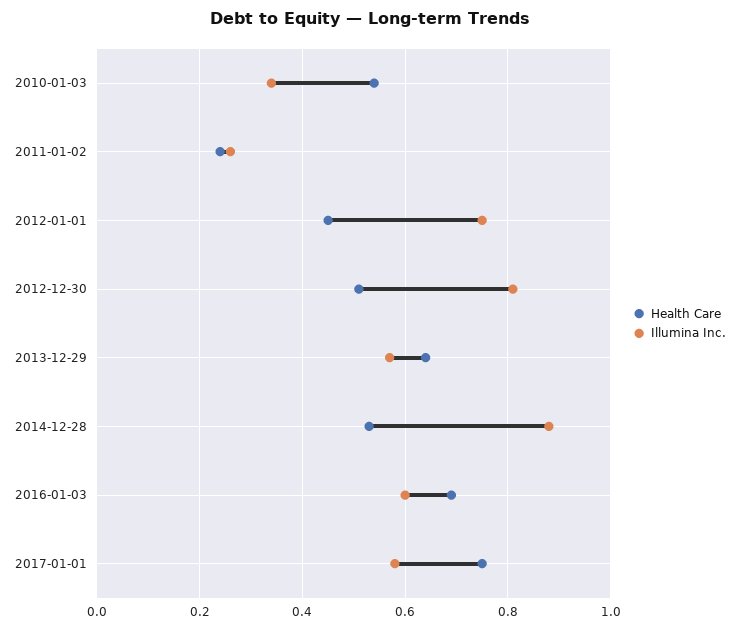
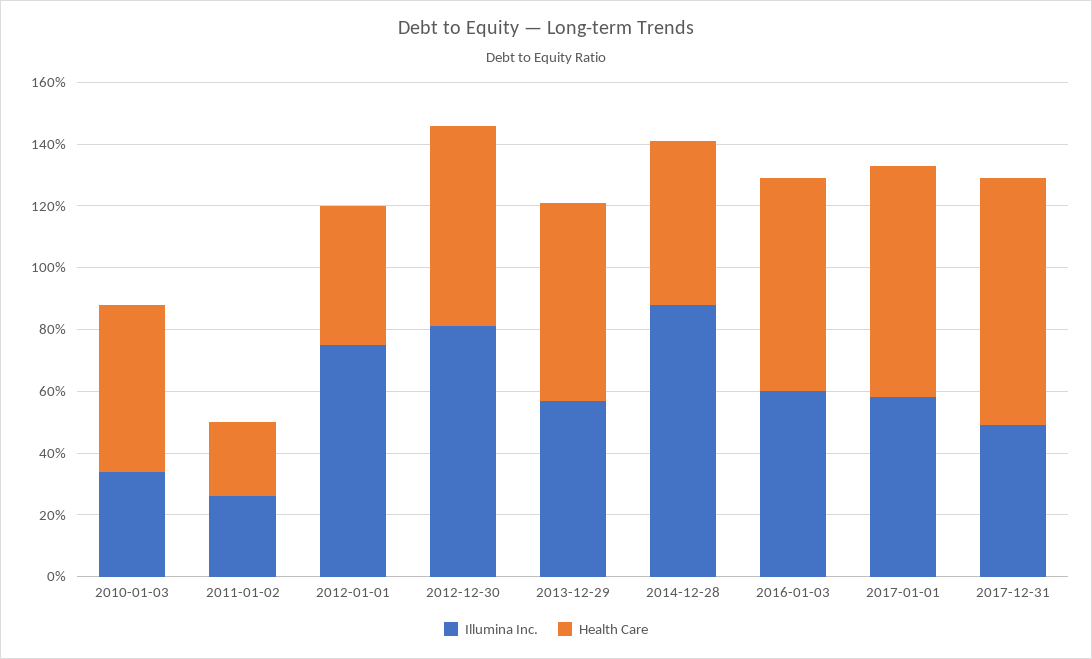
Health Care, 2012-12-30: 0.5 -> 0.65
Illumina Inc., 2017-12-31: none -> 0.5
Health Care, 2017-12-31: none -> 0.8

